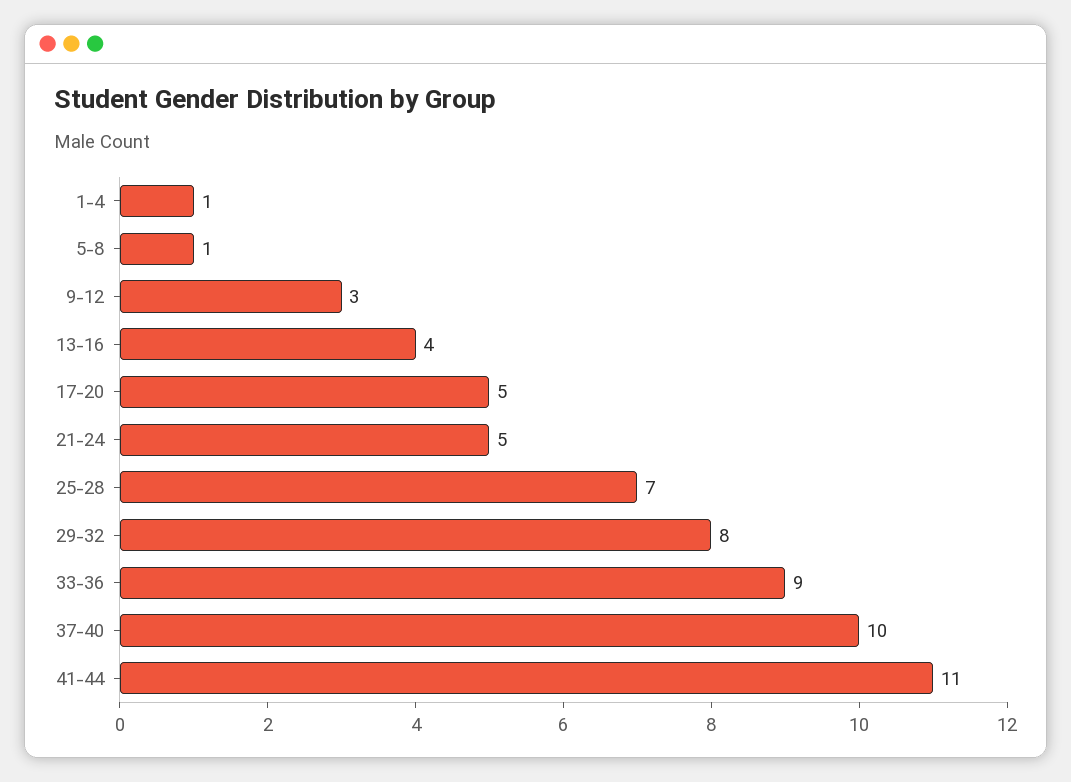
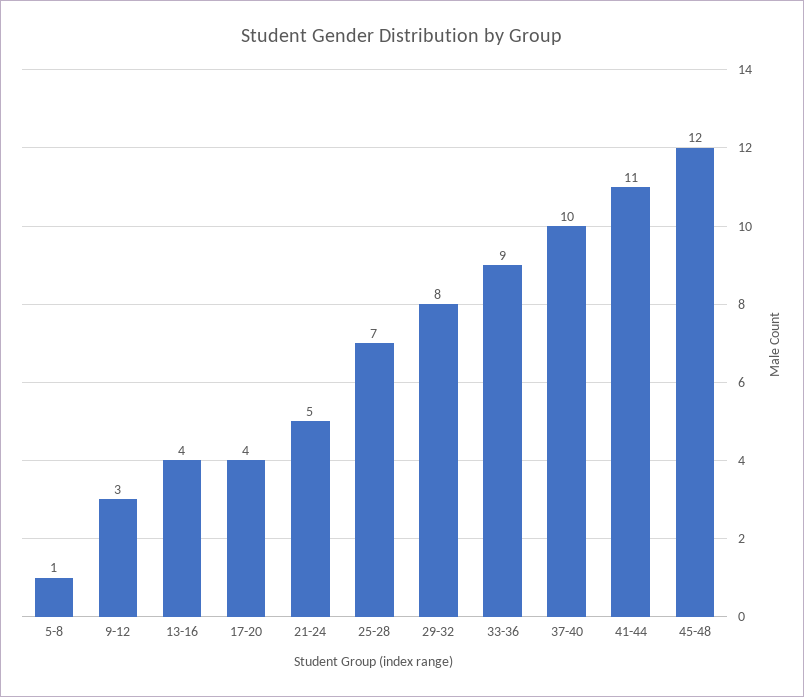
1-4: 1 -> none
17-20: 5 -> 4
45-48: none -> 12

